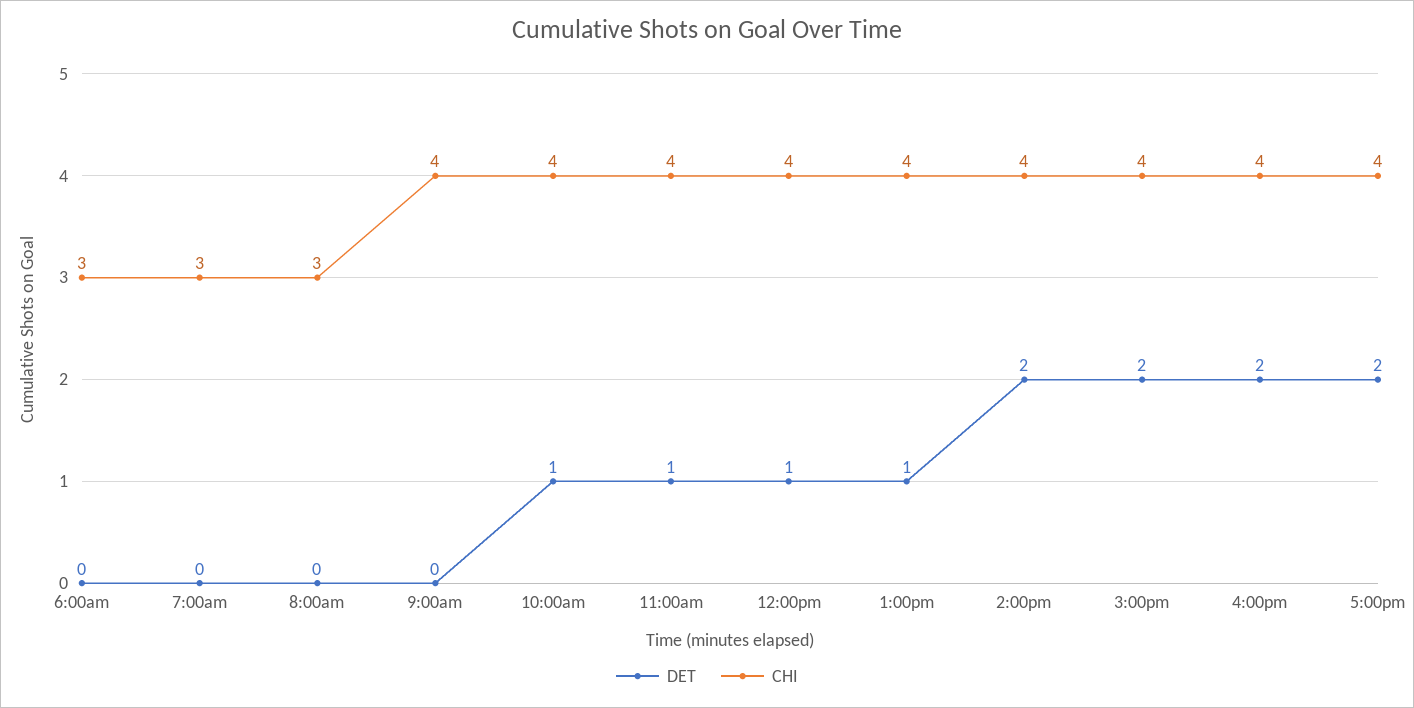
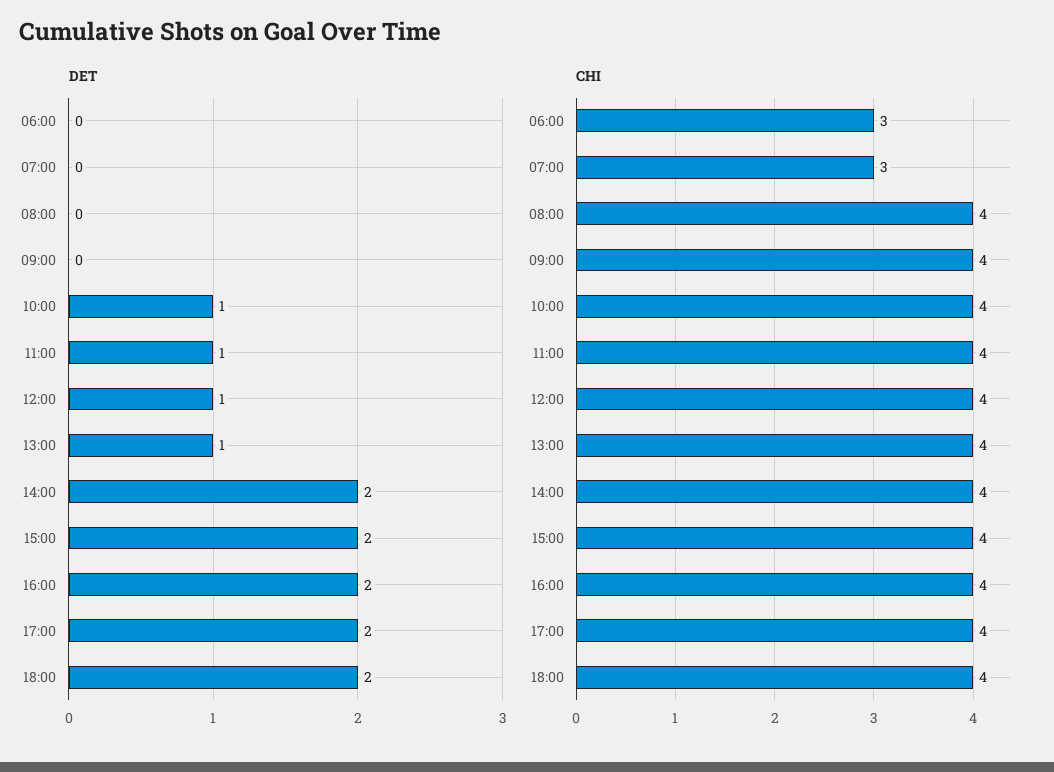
CHI, 8:00am: 3 -> 4
DET, 18:00: none -> 2
CHI, 18:00: none -> 4

